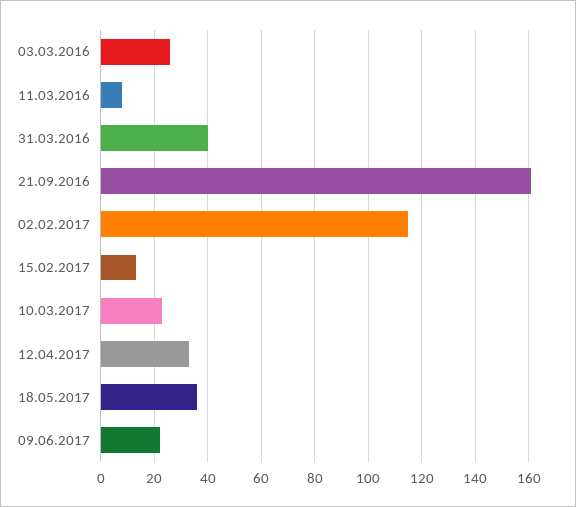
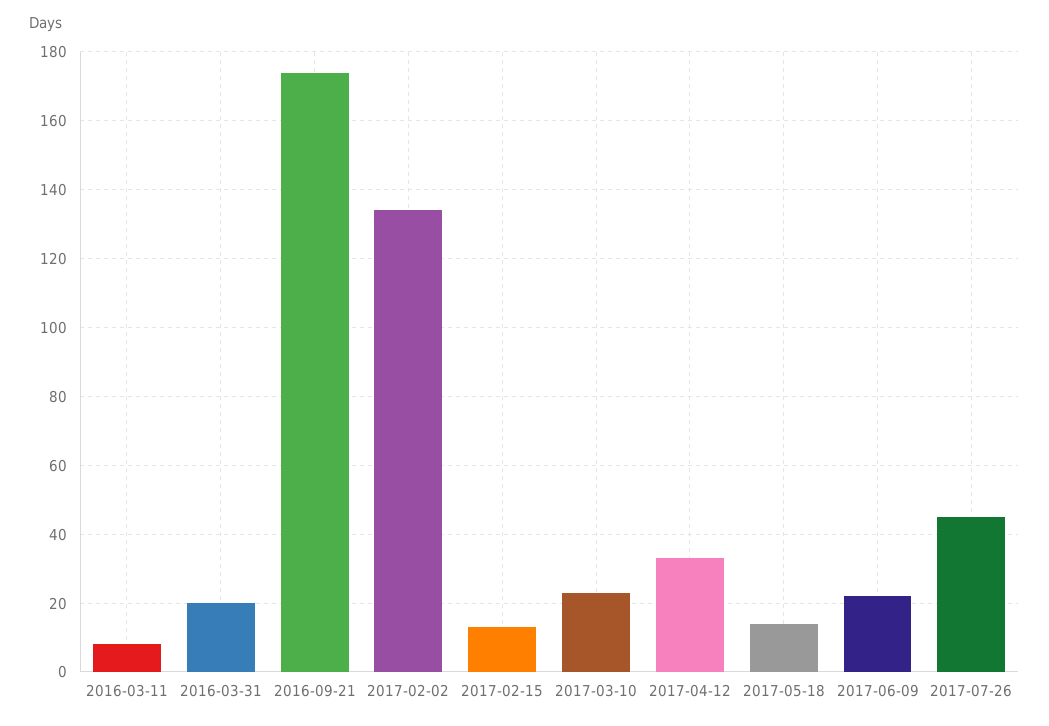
03.03.2016: 25 -> none
31.03.2016: 40 -> 20
21.09.2016: 160 -> 175
02.02.2017: 115 -> 135
18.05.2017: 35 -> 15
2017-07-26: none -> 45

